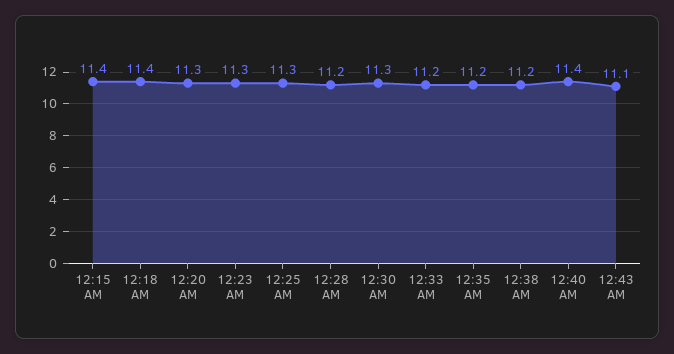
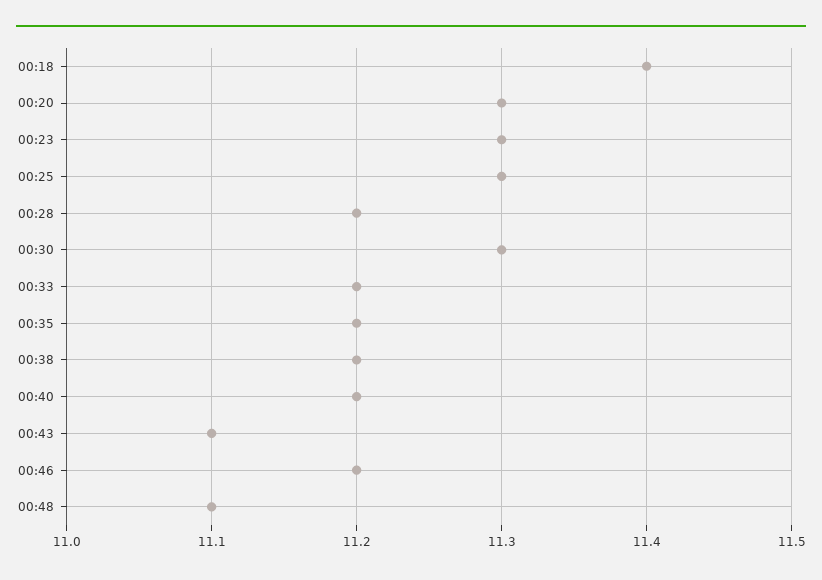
12:15 AM: 11.4 -> none
12:40 AM: 11.4 -> 11.2
00:46: none -> 11.2
00:48: none -> 11.1

